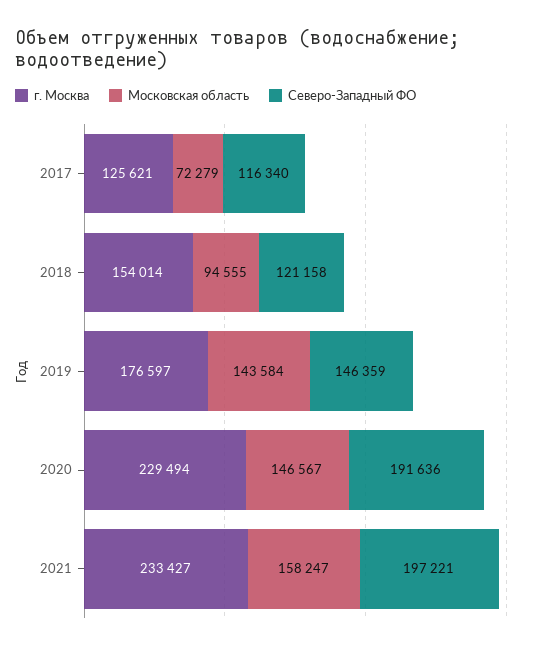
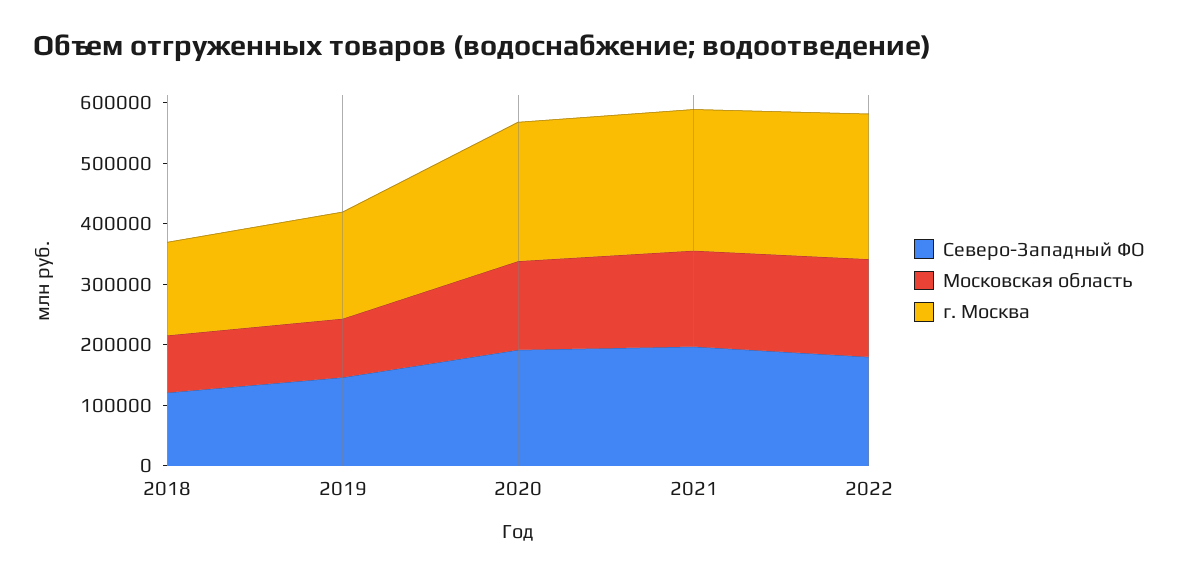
г. Москва, 2017: 125621 -> none
Московская область, 2017: 72279 -> none
Северо-Западный ФО, 2017: 116340 -> none
Московская область, 2019: 143584 -> 100000
Северо-Западный ФО, 2022: none -> 180000
Московская область, 2022: none -> 160000
г. Москва, 2022: none -> 240000

